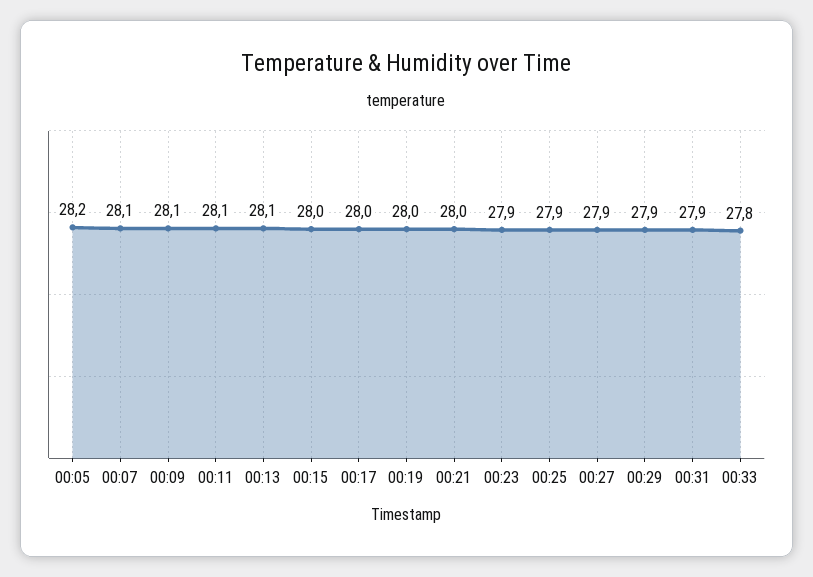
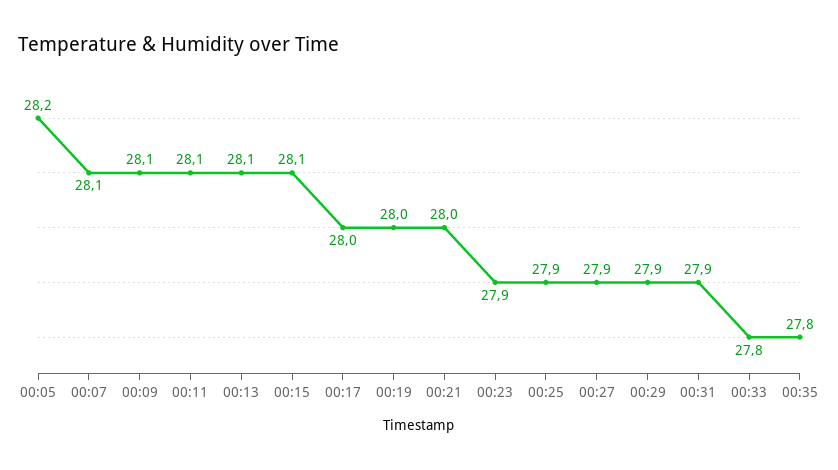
00:15: 28 -> 28.1
00:35: none -> 27.8

